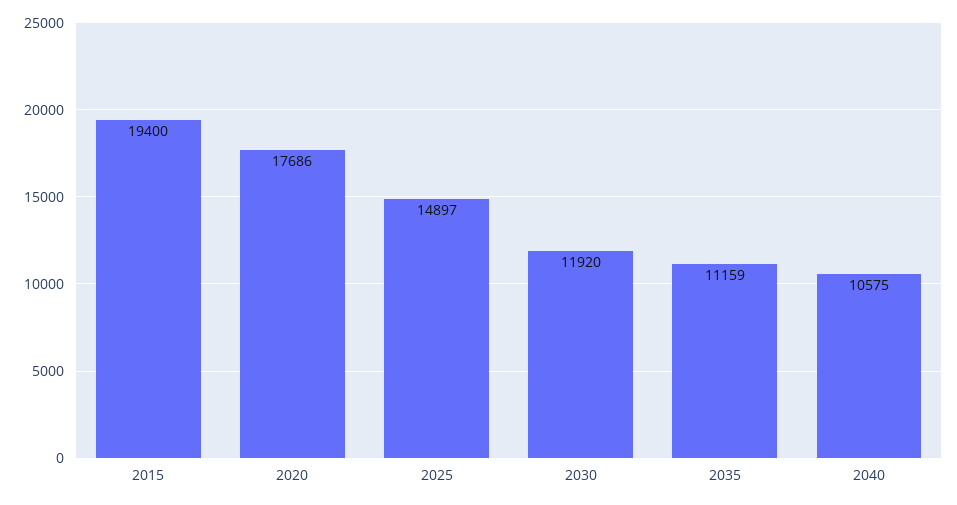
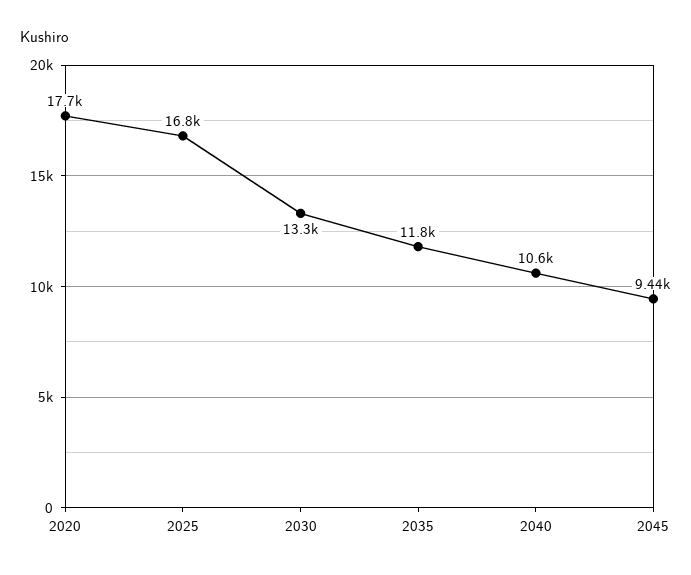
2015: 19400 -> none
2025: 14897 -> 16800
2030: 11920 -> 13300
2035: 11159 -> 11800
2045: none -> 9440

